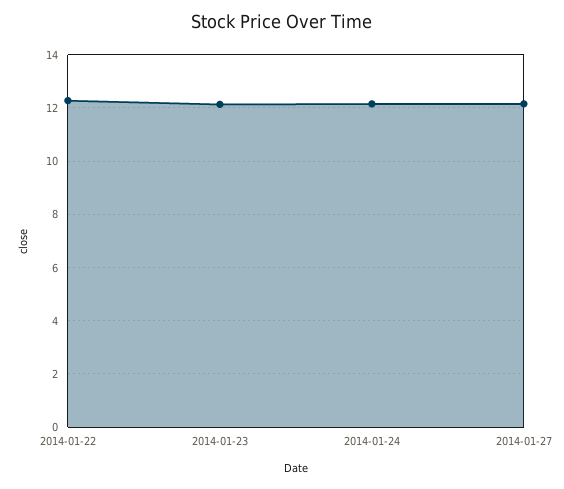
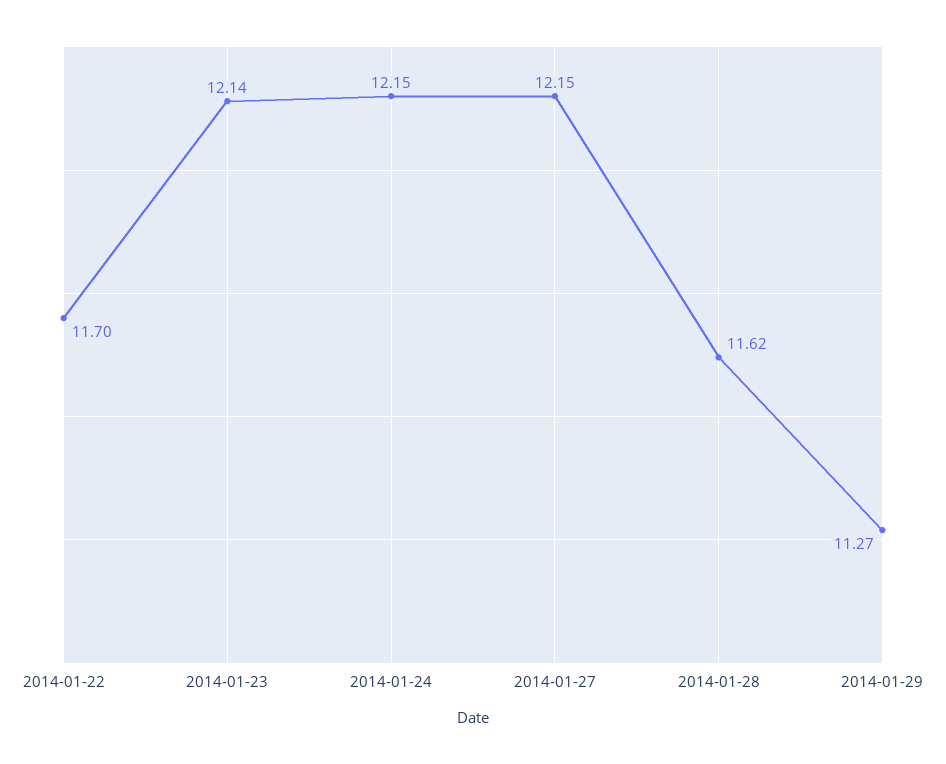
2014-01-22: 12.25 -> 11.7
2014-01-28: none -> 11.62
2014-01-29: none -> 11.27

